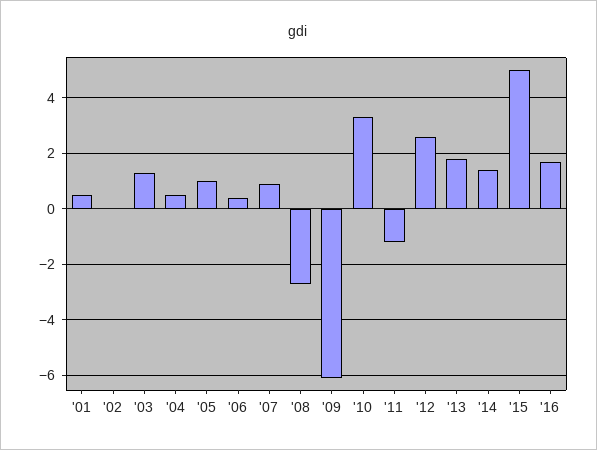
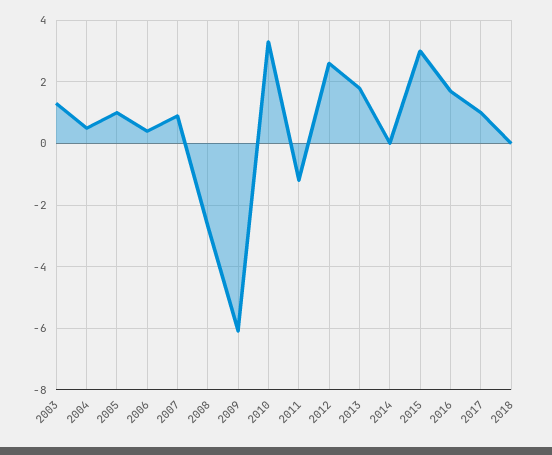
'01: 0.5 -> none
'02: 0 -> none
'14: 1.5 -> 0
'15: 5 -> 3
2017: none -> 1
2018: none -> 0

